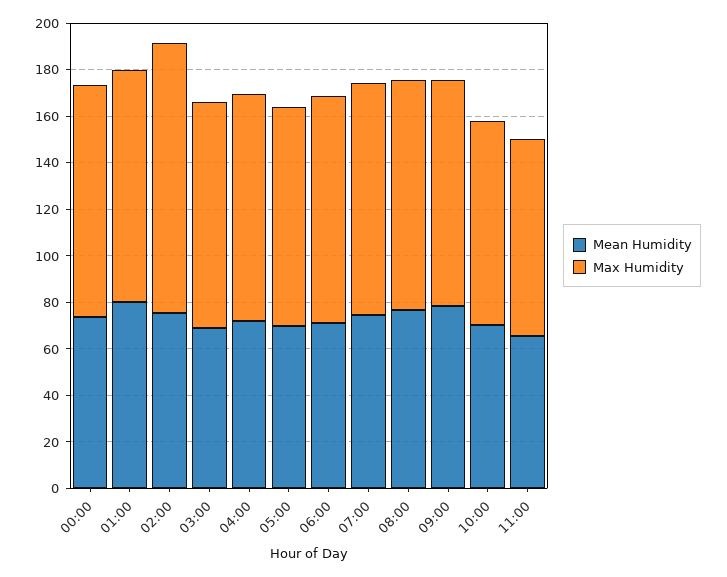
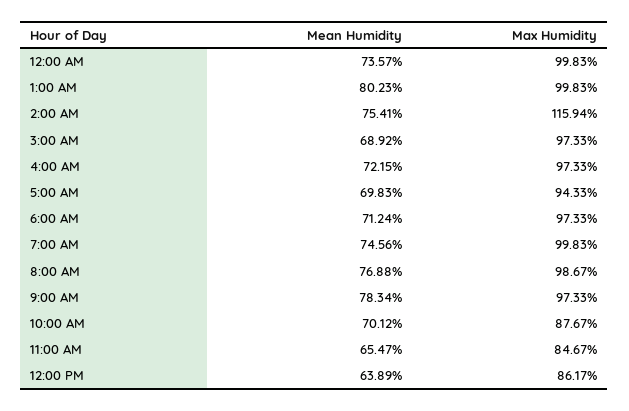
Mean Humidity, 12:00 PM: none -> 63.89
Max Humidity, 12:00 PM: none -> 86.17

